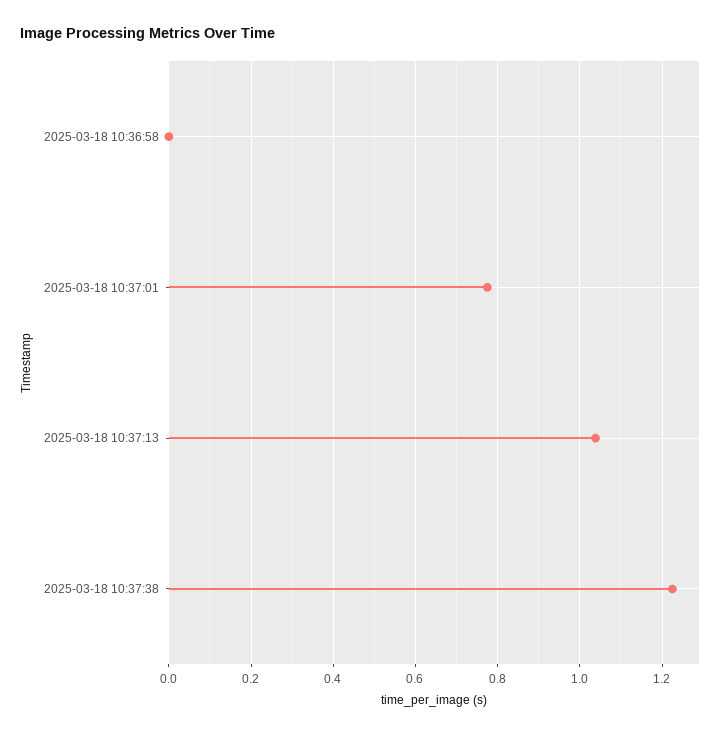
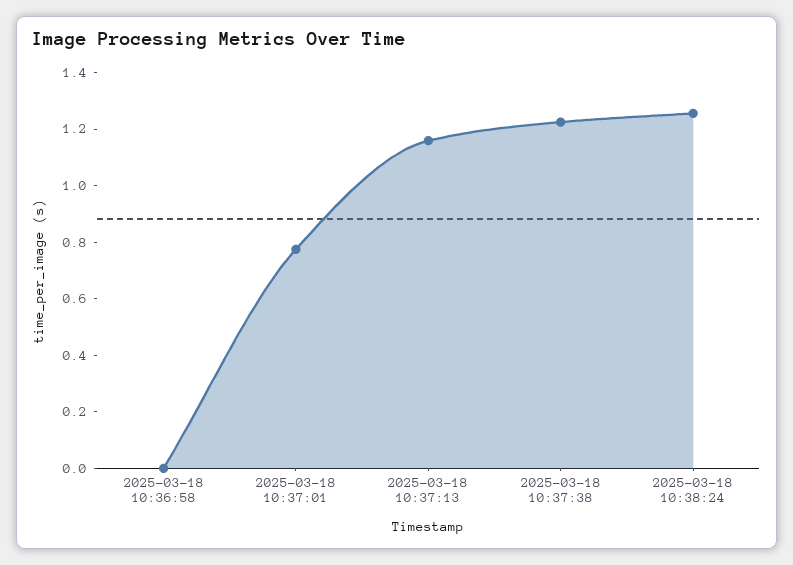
2025-03-18 10:37:13: 1.04 -> 1.15
2025-03-18 10:38:24: none -> 1.25

